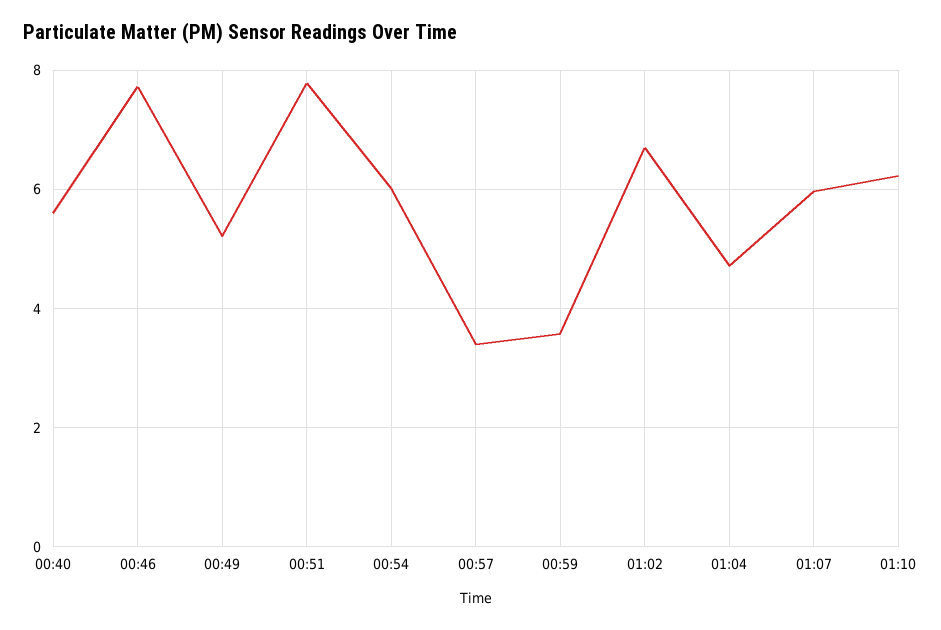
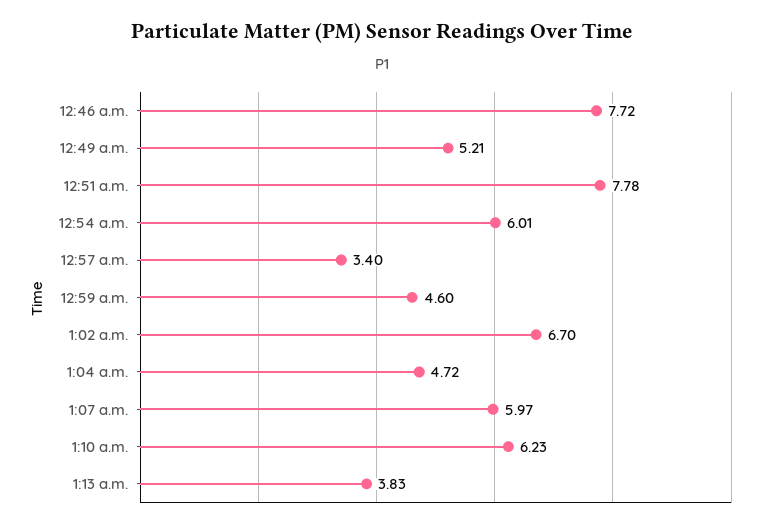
00:40: 5.6 -> none
00:59: 3.6 -> 4.6
1:13 a.m.: none -> 3.83

